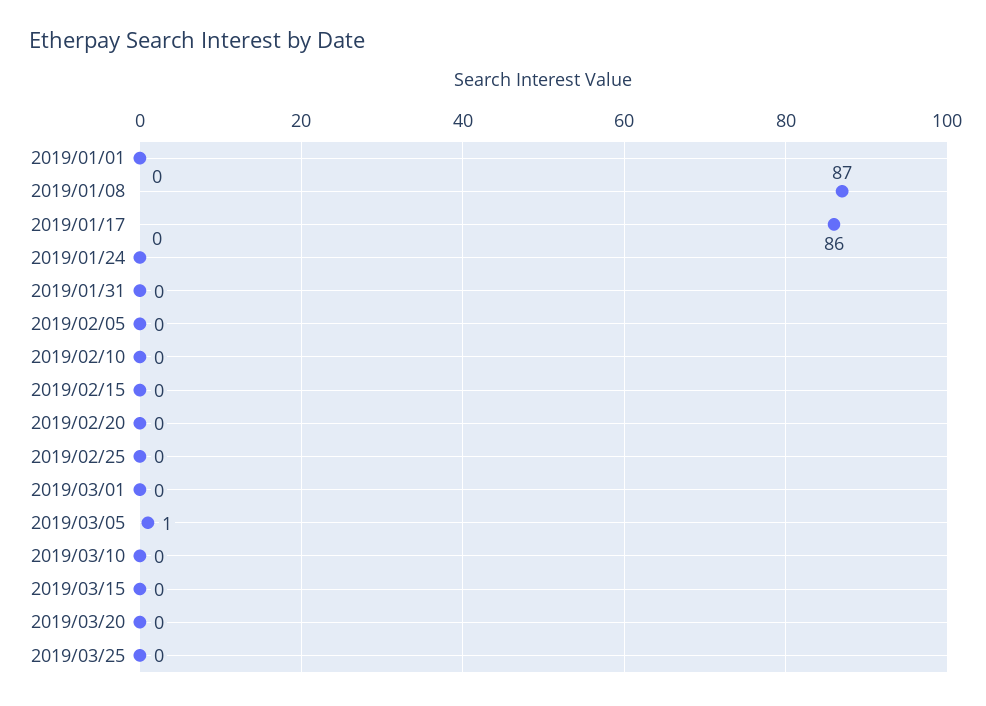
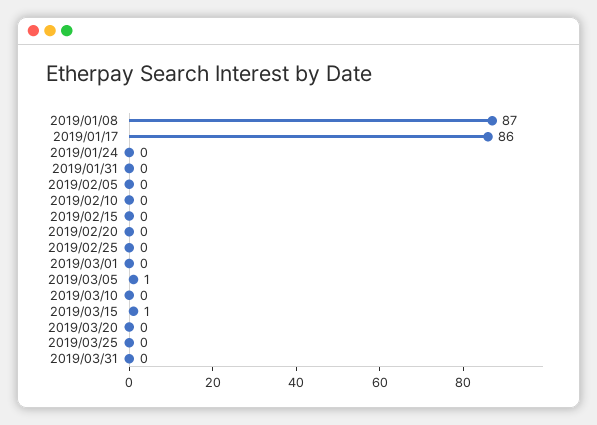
2019/01/01: 0 -> none
2019/03/15: 0 -> 1
2019/03/31: none -> 0

